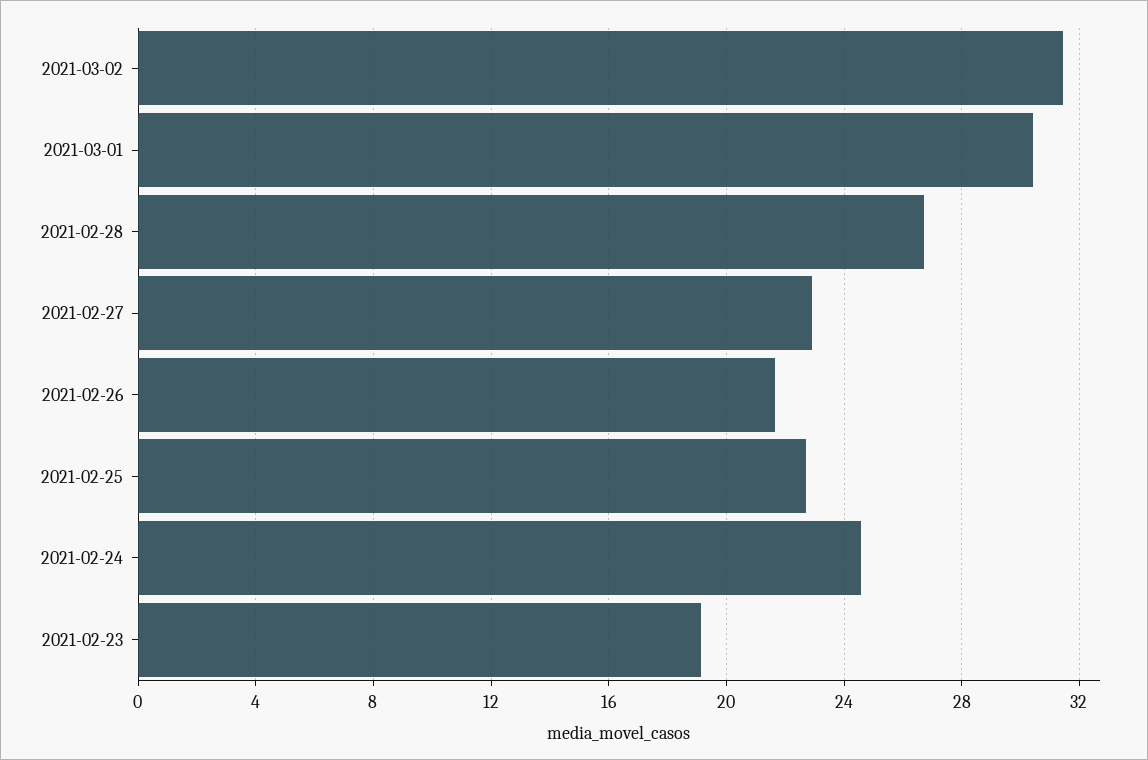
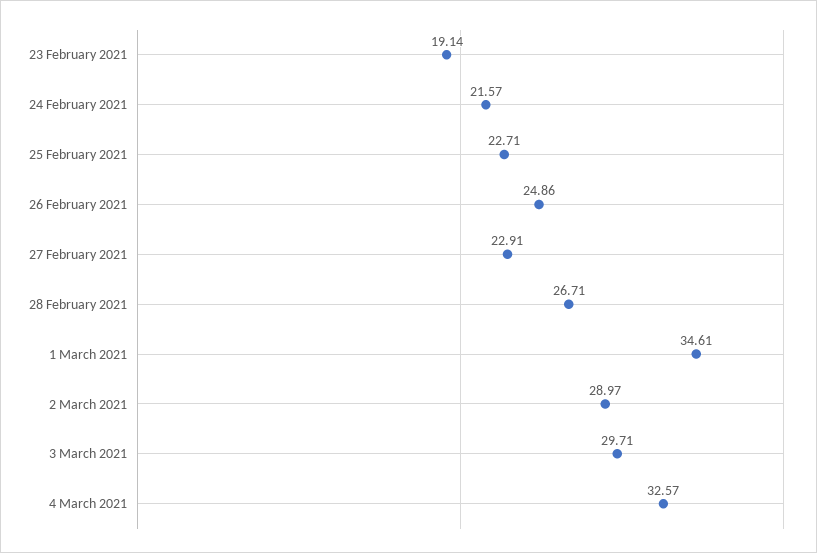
2021-03-02: 31.5 -> 28.97
2021-03-01: 30.5 -> 34.61
2021-02-26: 21.5 -> 24.86
2021-02-24: 24.5 -> 21.57
3 March 2021: none -> 29.71
4 March 2021: none -> 32.57

